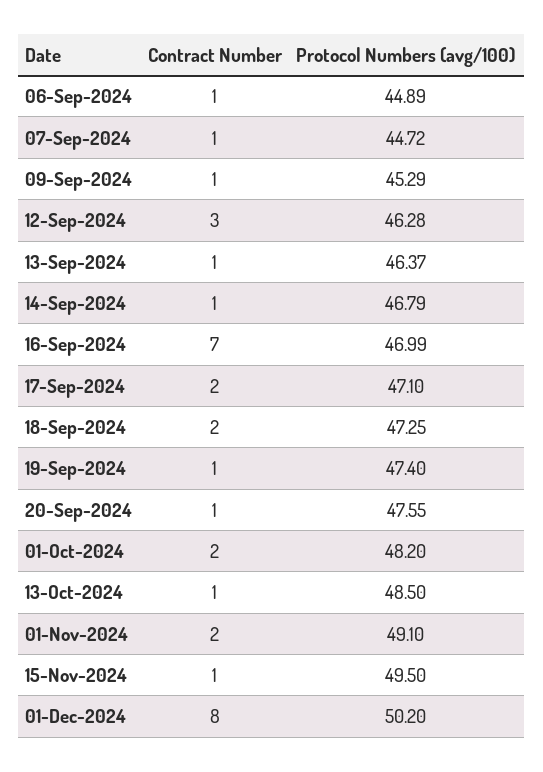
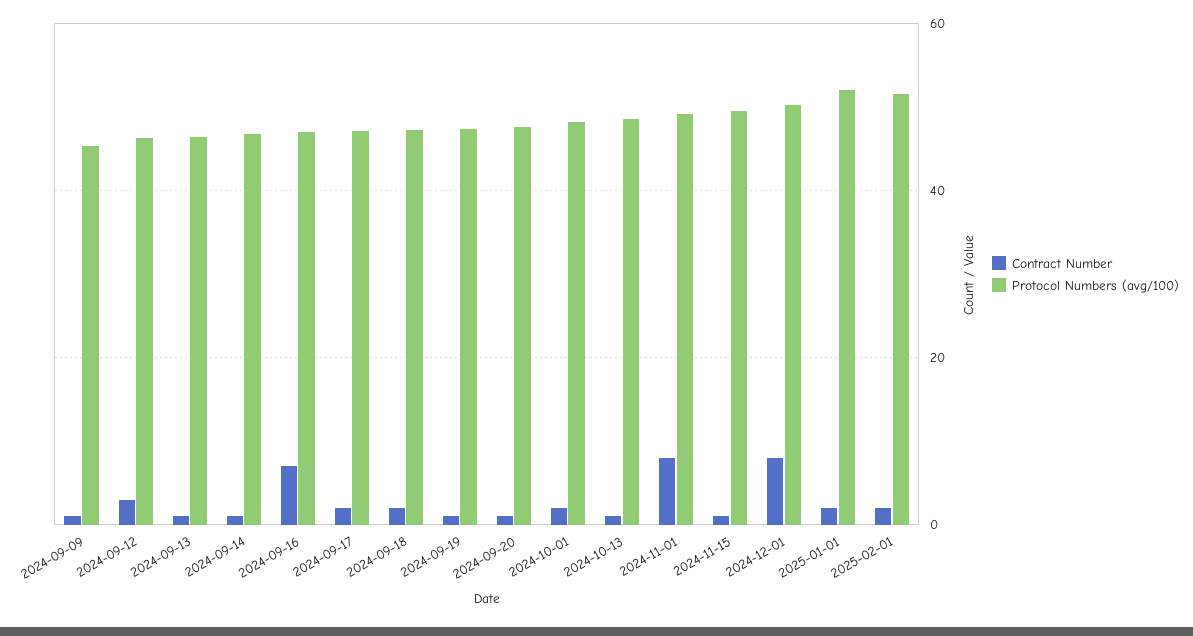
Contract Number, 06-Sep-2024: 1 -> none
Protocol Numbers (avg/100), 06-Sep-2024: 44.89 -> none
Contract Number, 07-Sep-2024: 1 -> none
Protocol Numbers (avg/100), 07-Sep-2024: 44.72 -> none
Contract Number, 01-Nov-2024: 2 -> 8
Contract Number, 2025-01-01: none -> 2
Protocol Numbers (avg/100), 2025-01-01: none -> 52
Contract Number, 2025-02-01: none -> 2
Protocol Numbers (avg/100), 2025-02-01: none -> 52

